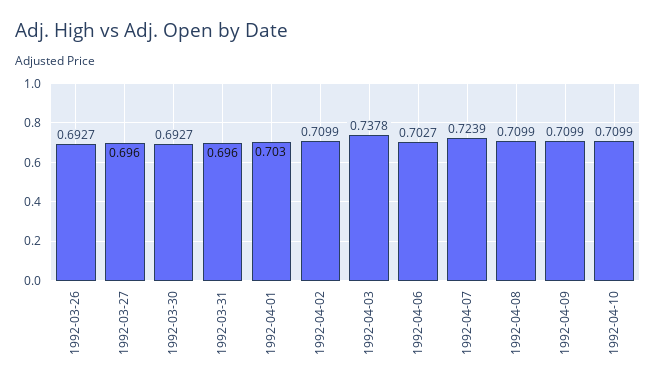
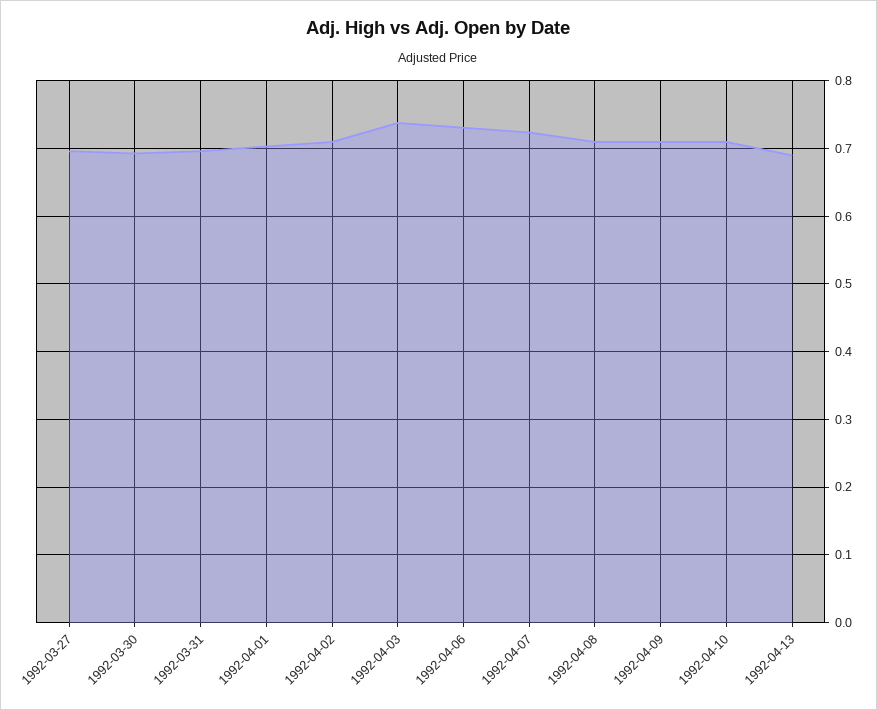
1992-03-26: 0.6927 -> none
1992-04-06: 0.7027 -> 0.73
1992-04-13: none -> 0.69

